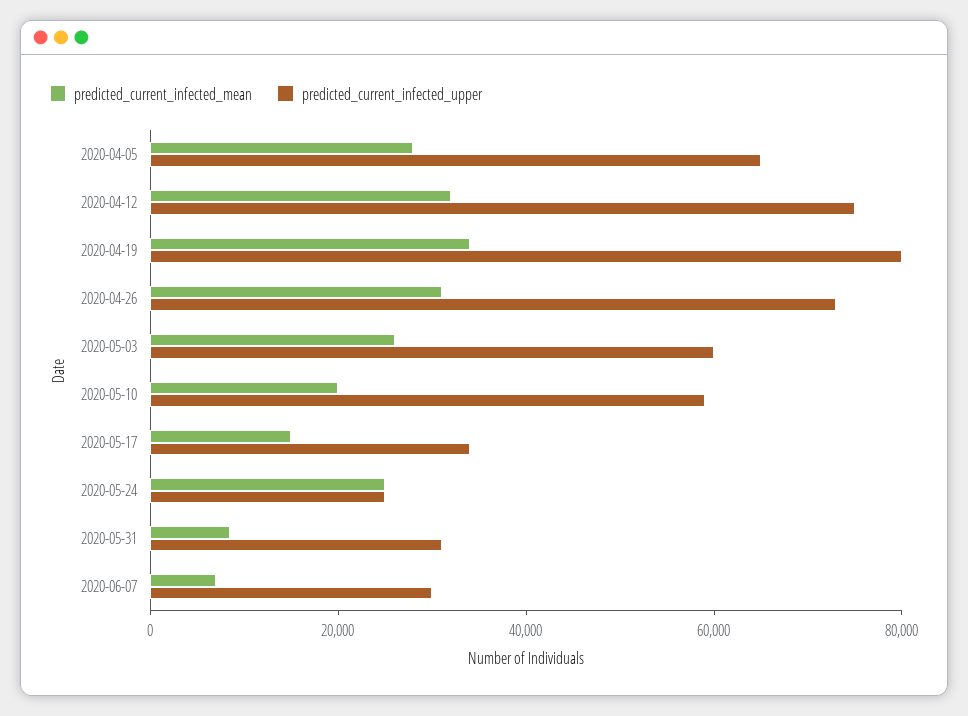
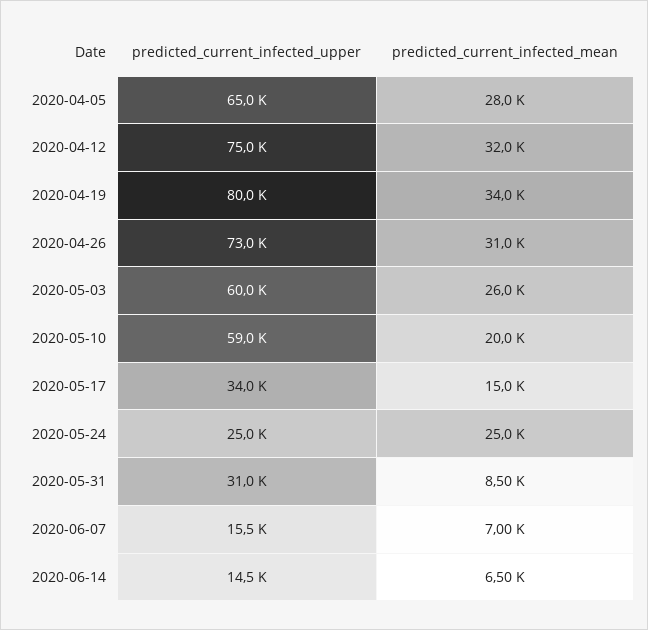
predicted_current_infected_upper, 2020-06-07: 30000 -> 15500
predicted_current_infected_upper, 2020-06-14: none -> 14500
predicted_current_infected_mean, 2020-06-14: none -> 6500

